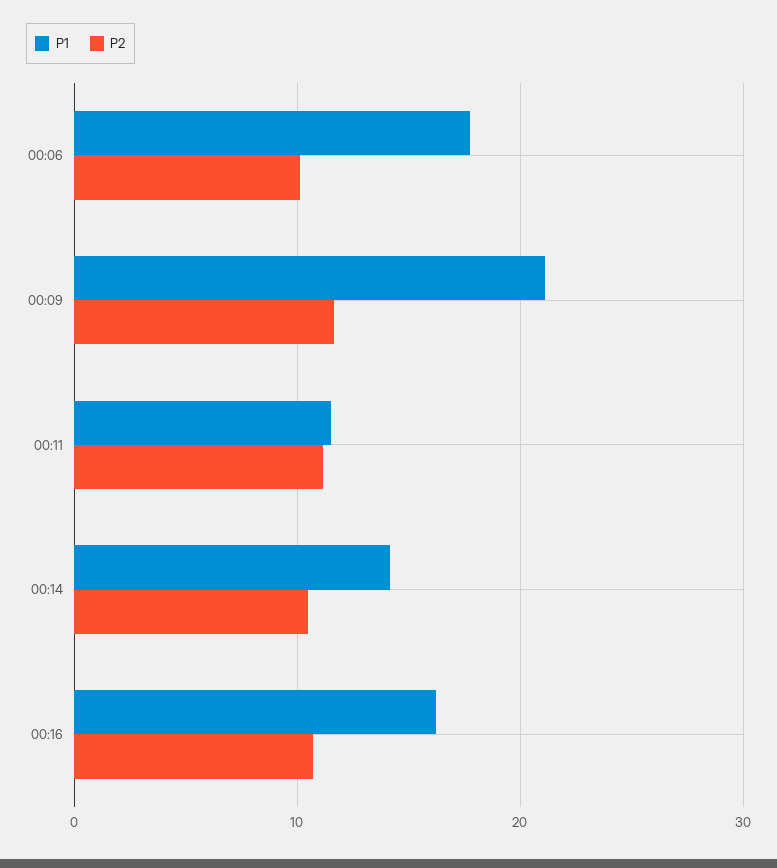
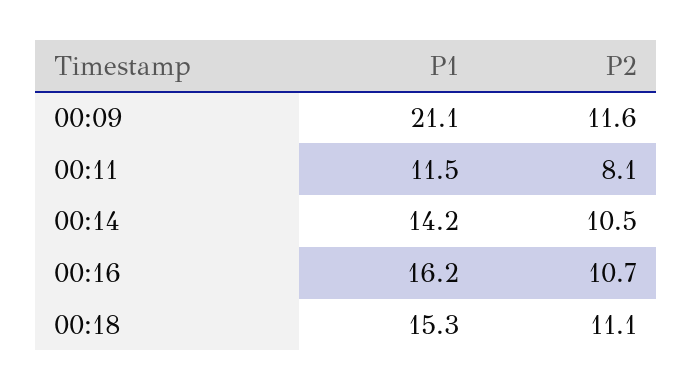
P1, 00:06: 18 -> none
P2, 00:06: 10 -> none
P2, 00:11: 11 -> 8.1
P1, 00:18: none -> 15.3
P2, 00:18: none -> 11.1

